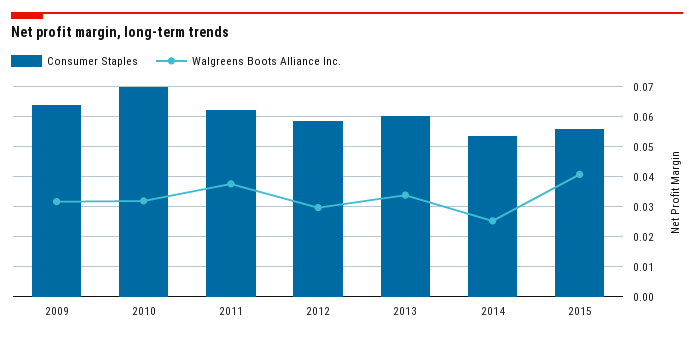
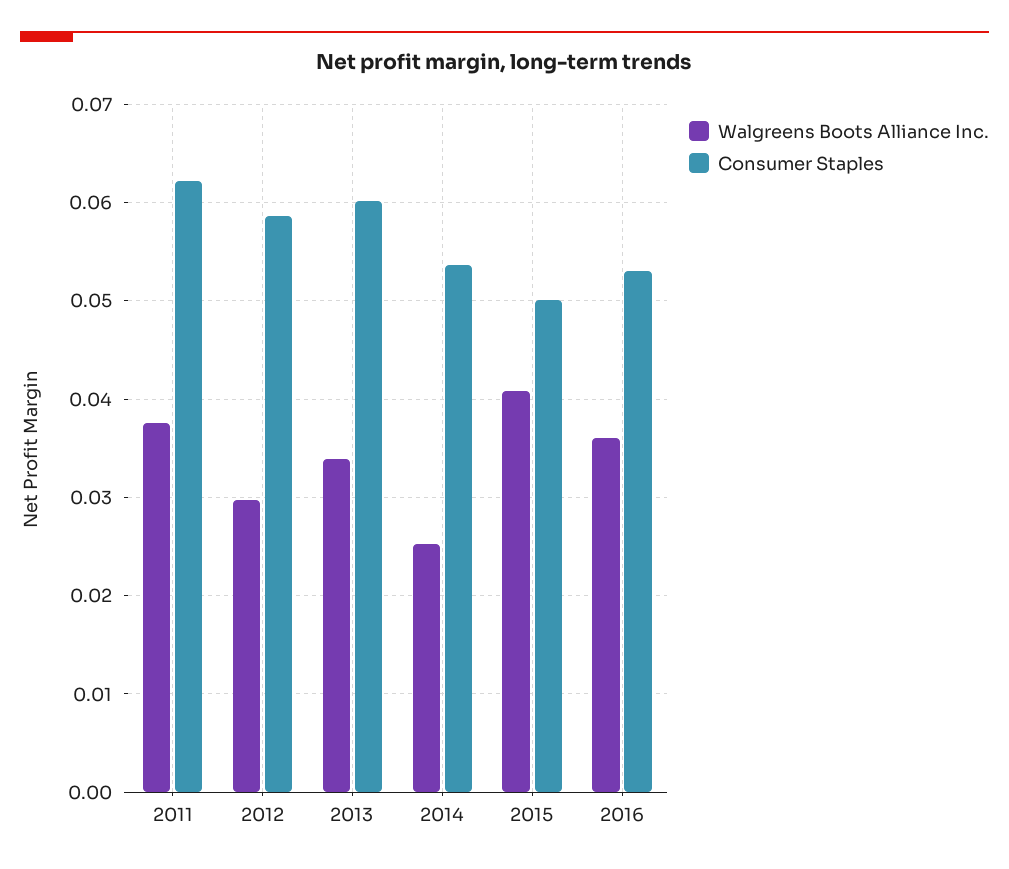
Consumer Staples, 2009: 0.064 -> none
Walgreens Boots Alliance Inc., 2009: 0.032 -> none
Consumer Staples, 2010: 0.07 -> none
Walgreens Boots Alliance Inc., 2010: 0.032 -> none
Consumer Staples, 2015: 0.056 -> 0.05
Walgreens Boots Alliance Inc., 2016: none -> 0.036
Consumer Staples, 2016: none -> 0.053

